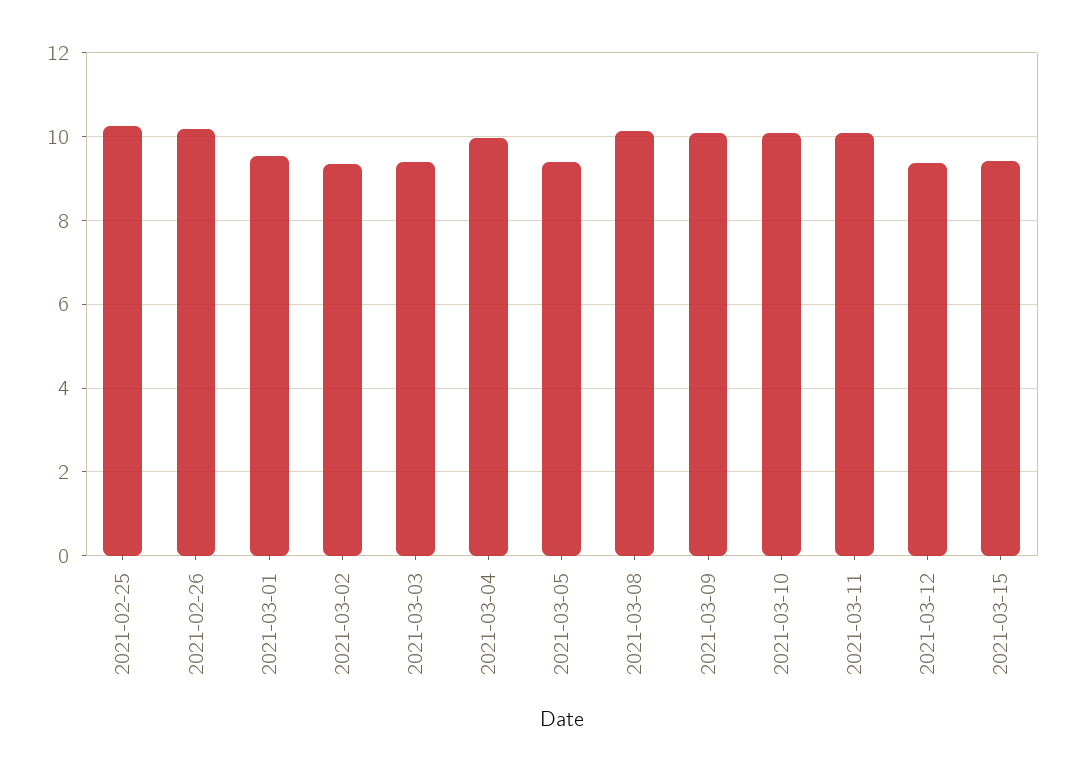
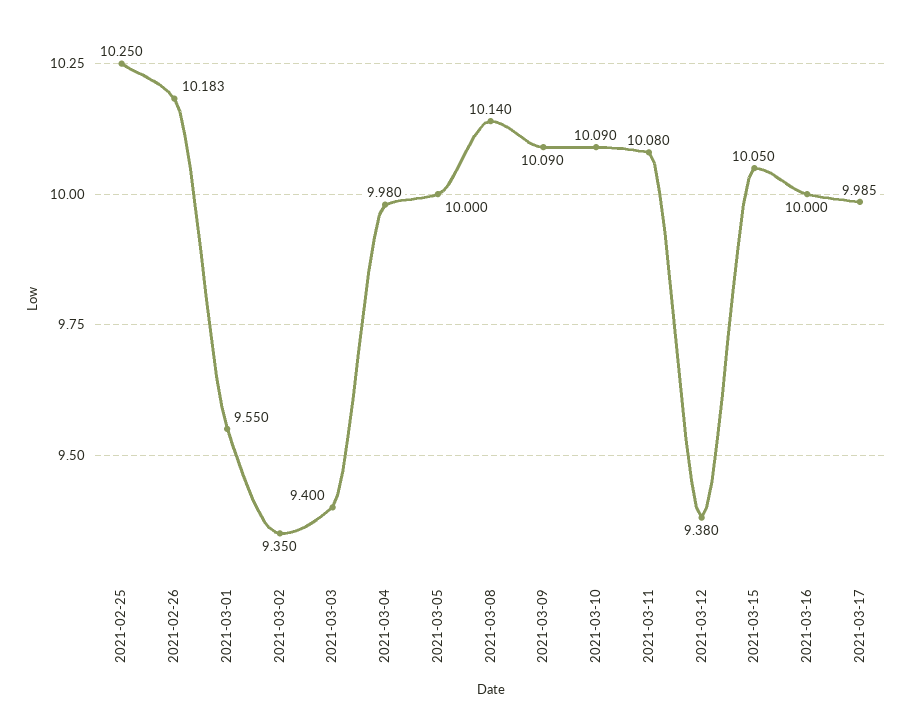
2021-03-05: 9.4 -> 10
2021-03-15: 9.4 -> 10.05
2021-03-16: none -> 10
2021-03-17: none -> 9.985

